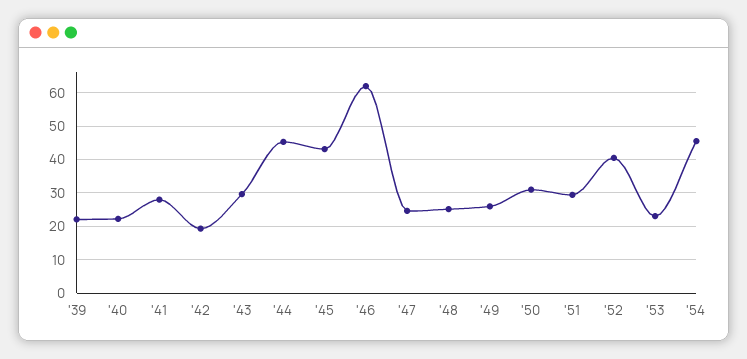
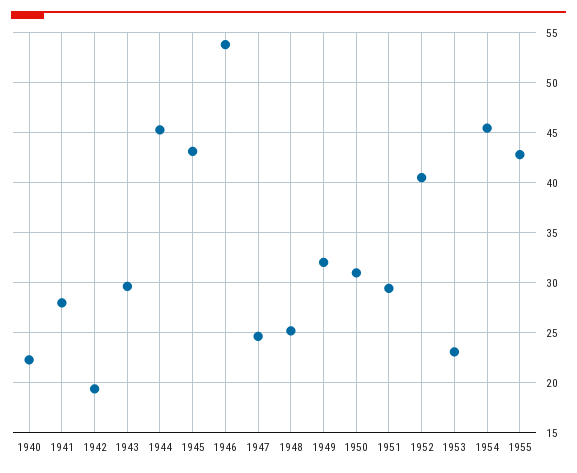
'39: 22 -> none
'46: 62 -> 54
'49: 26 -> 32
1955: none -> 43

